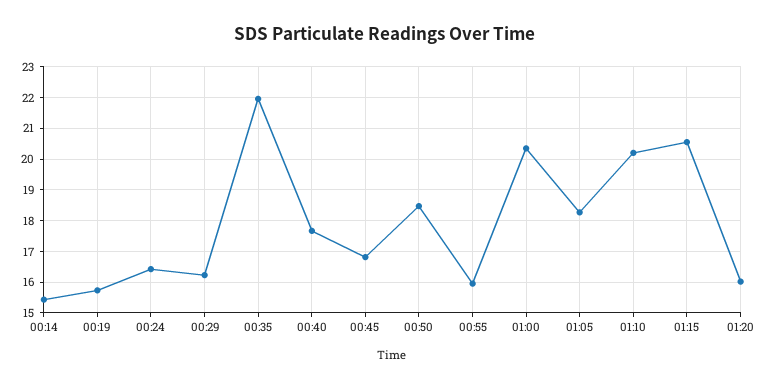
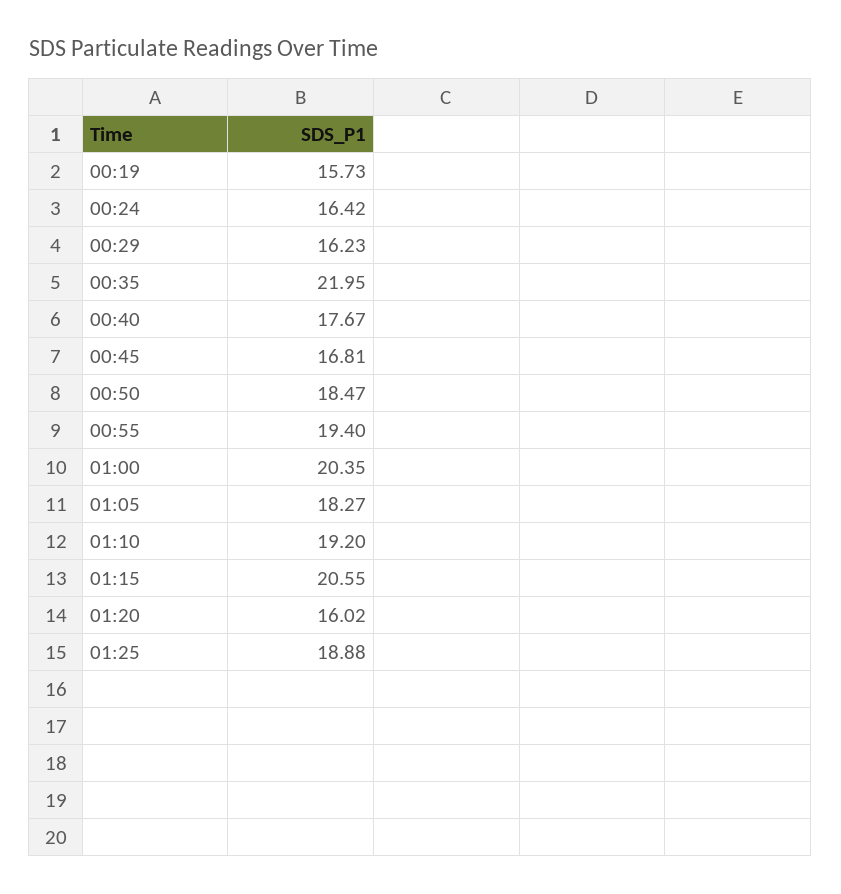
00:14: 15.4 -> none
00:55: 16 -> 19.4
01:10: 20.2 -> 19.2
01:25: none -> 18.88

